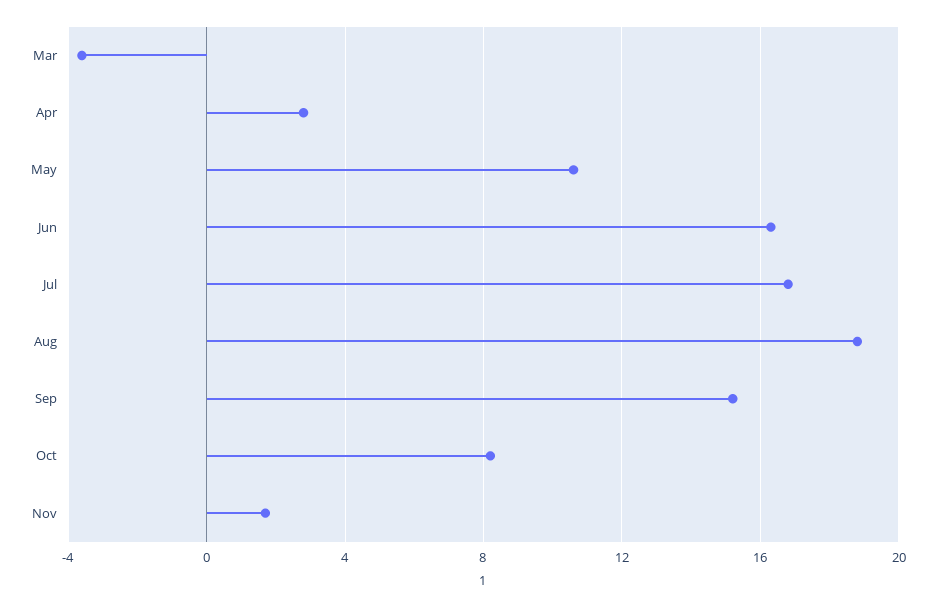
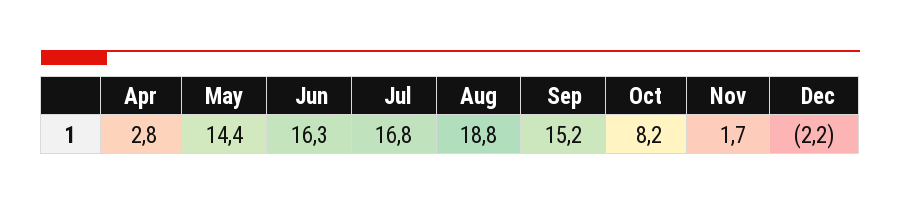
Mar: -3.5 -> none
May: 10.5 -> 14.4
Dec: none -> -2.2

